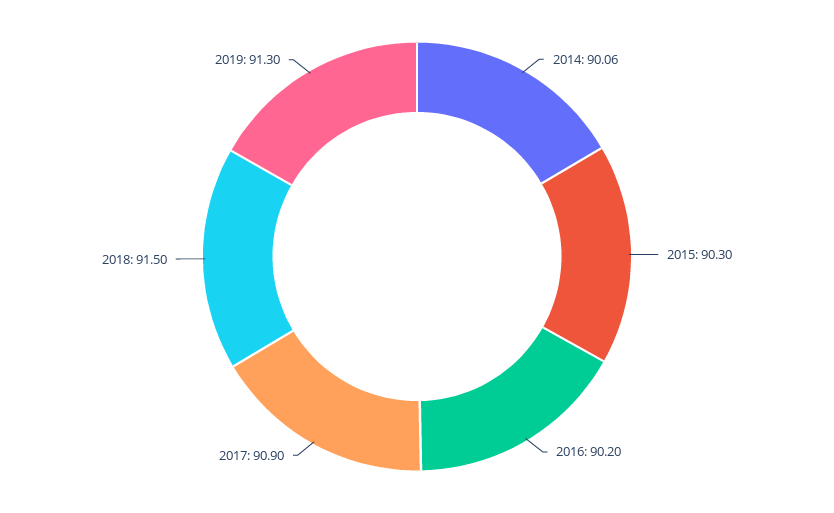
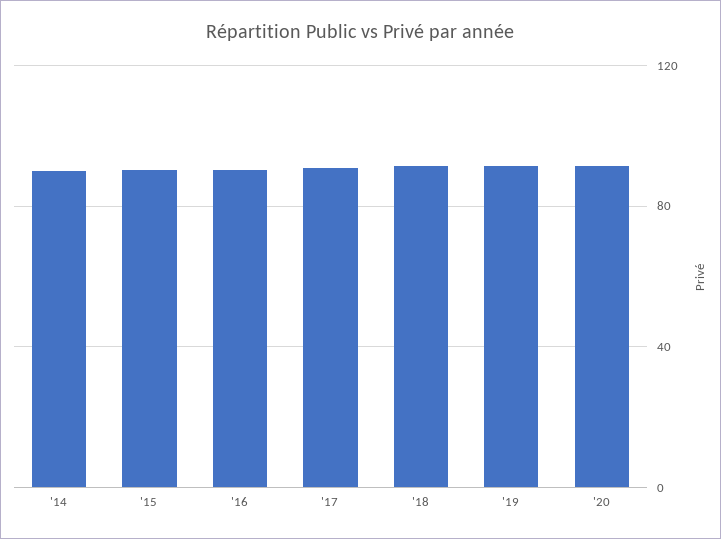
'20: none -> 90

